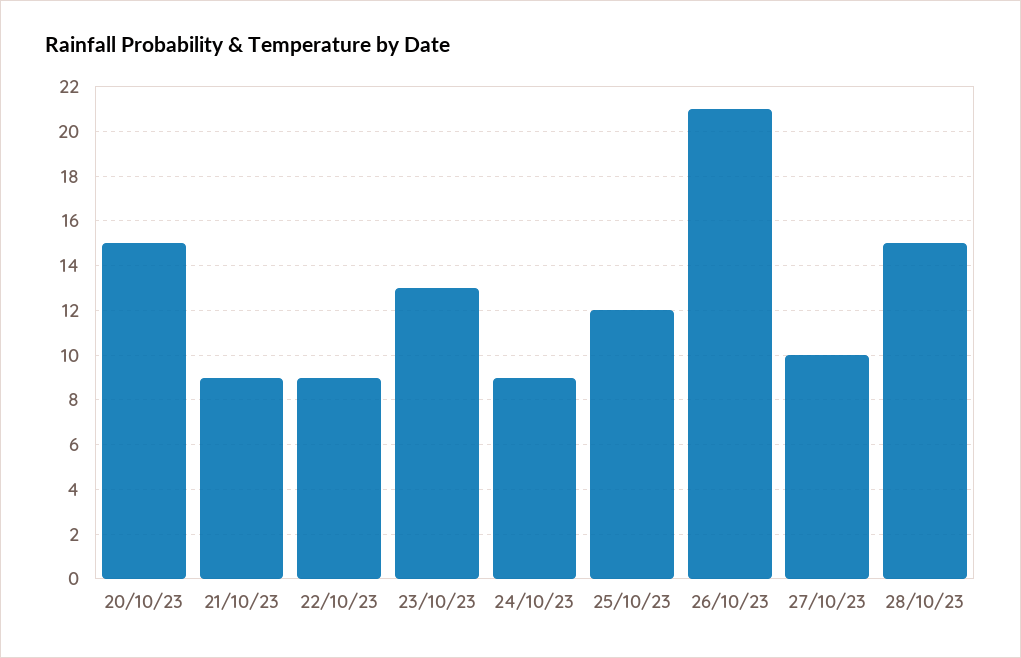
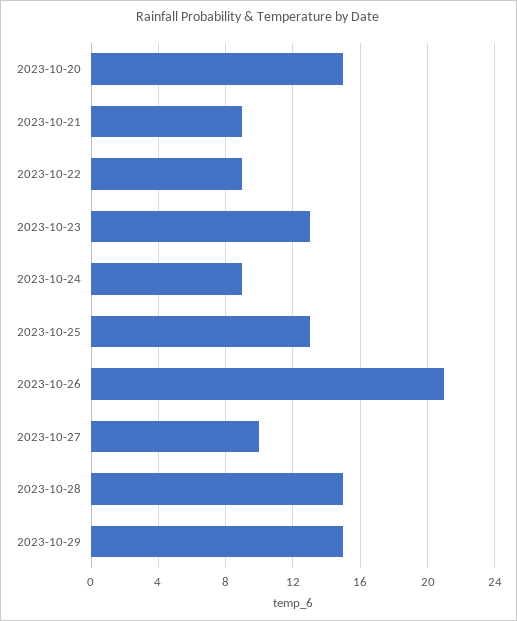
25/10/23: 12 -> 13
2023-10-29: none -> 15

